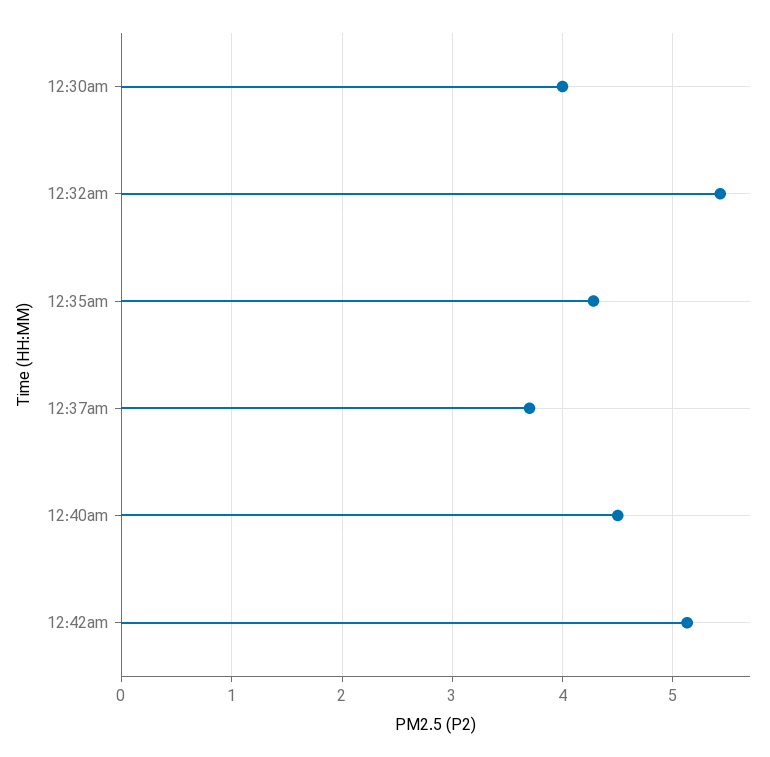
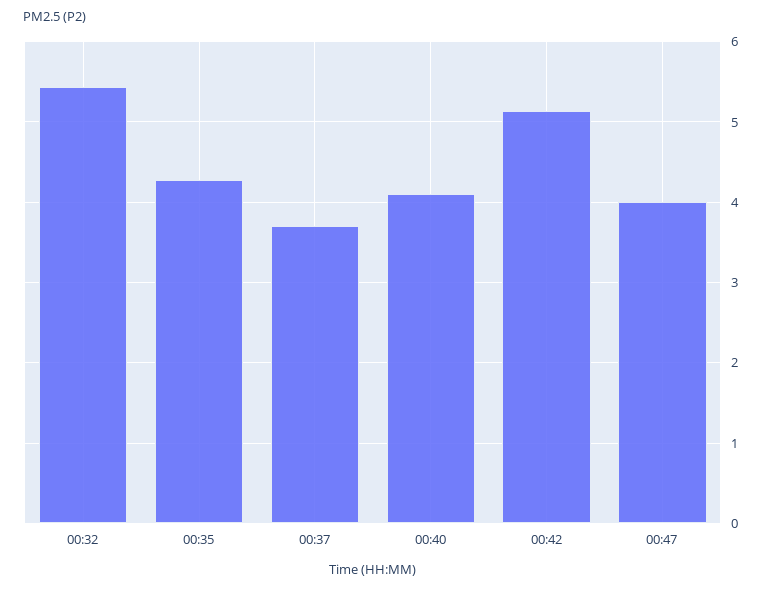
12:30am: 4 -> none
12:40am: 4.5 -> 4.1
00:47: none -> 4

